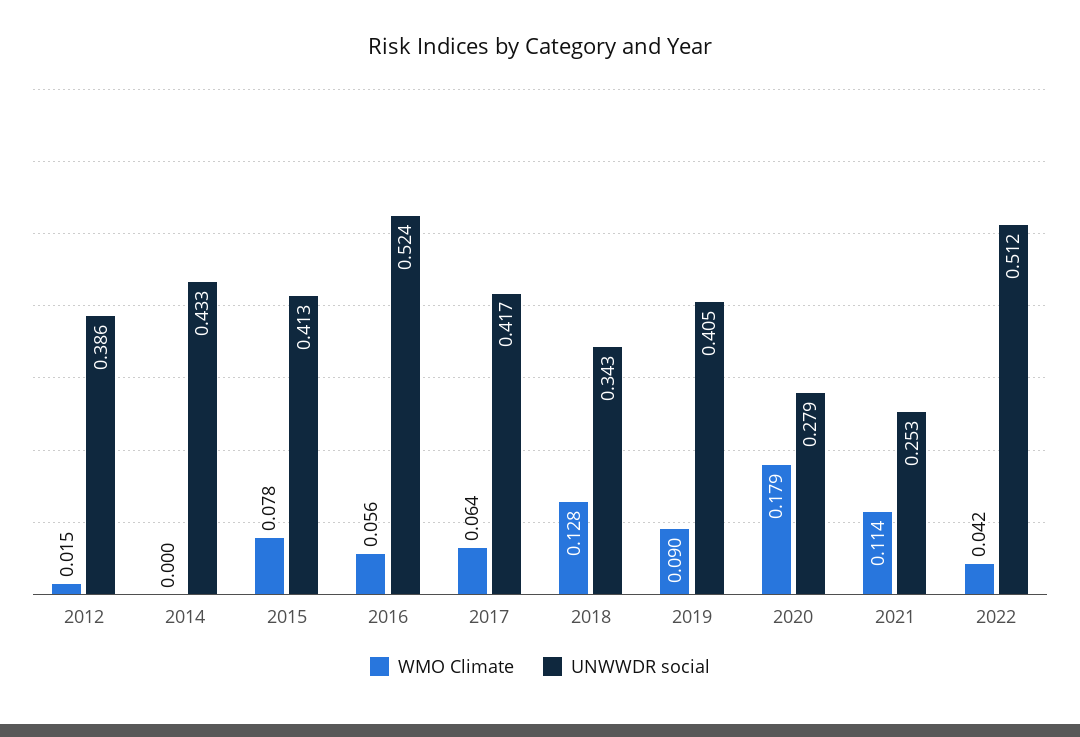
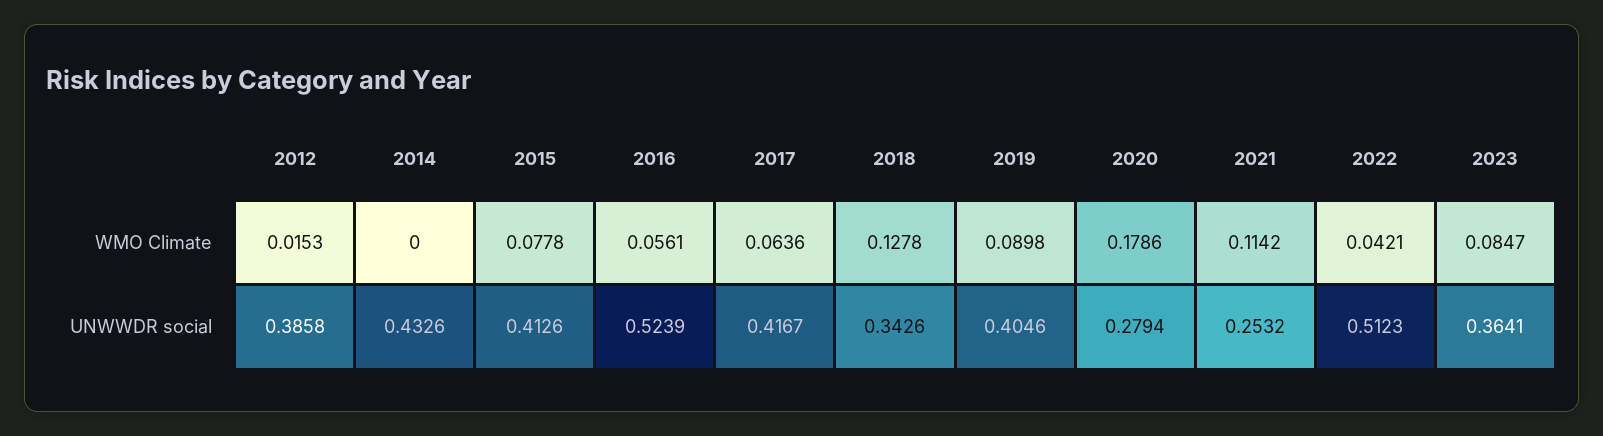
WMO Climate, 2023: none -> 0.0847
UNWWDR social, 2023: none -> 0.3641

